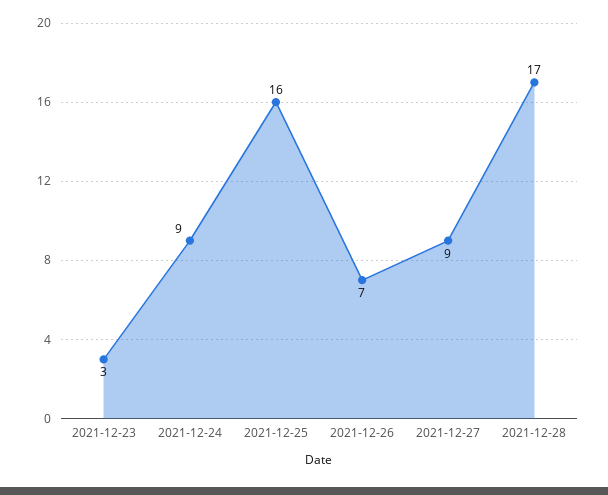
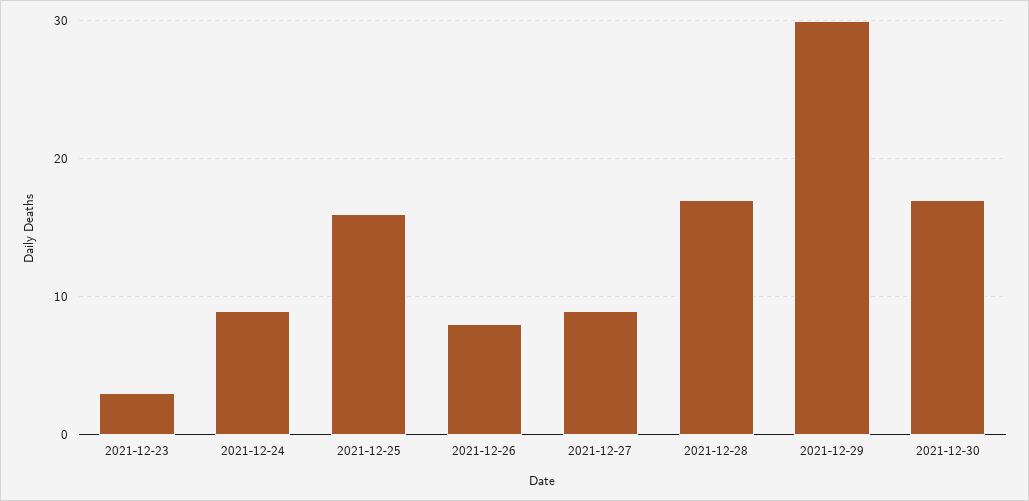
2021-12-26: 7 -> 8
2021-12-29: none -> 30
2021-12-30: none -> 17

